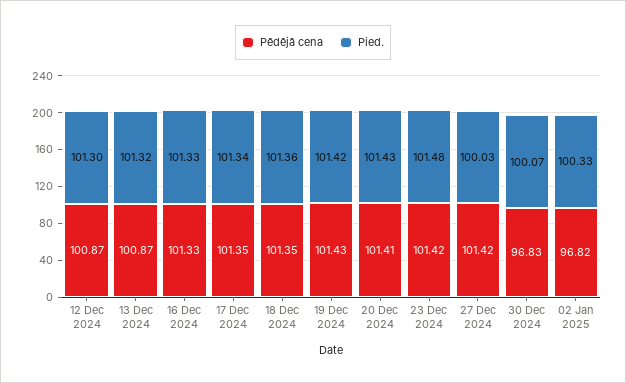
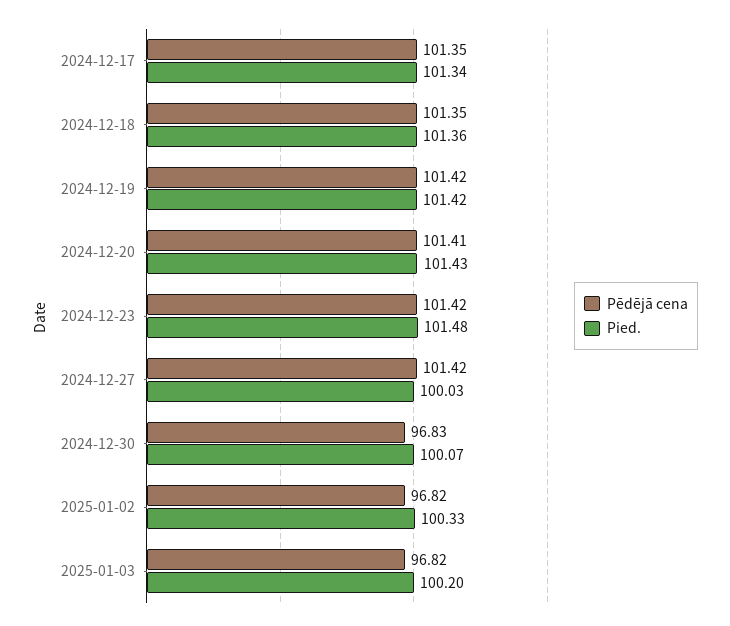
Pēdējā cena, 12 Dec 2024: 100.87 -> none
Pied., 12 Dec 2024: 101.3 -> none
Pēdējā cena, 13 Dec 2024: 100.87 -> none
Pied., 13 Dec 2024: 101.32 -> none
Pēdējā cena, 16 Dec 2024: 101.33 -> none
Pied., 16 Dec 2024: 101.33 -> none
Pēdējā cena, 19 Dec 2024: 101.43 -> 101.42
Pēdējā cena, 2025-01-03: none -> 96.82
Pied., 2025-01-03: none -> 100.2

